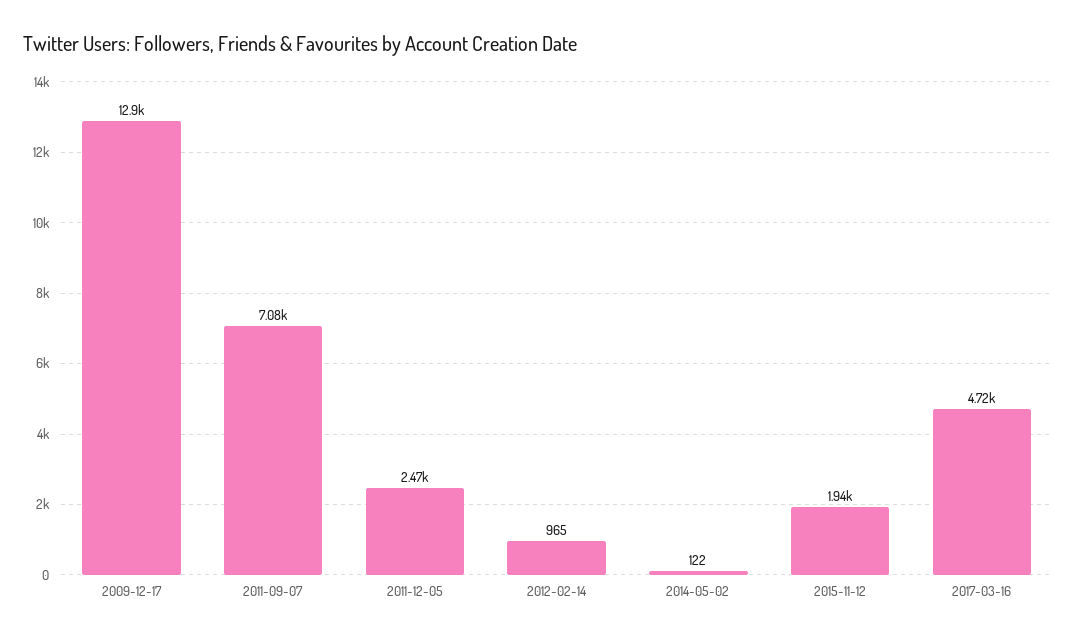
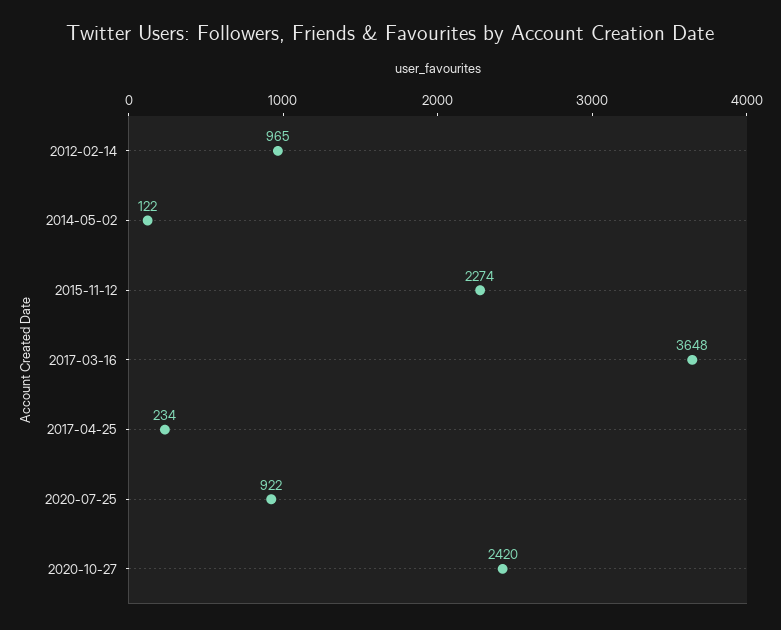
2009-12-17: 12900 -> none
2011-09-07: 7080 -> none
2011-12-05: 2470 -> none
2015-11-12: 1940 -> 2274
2017-03-16: 4720 -> 3648
2017-04-25: none -> 234
2020-07-25: none -> 922
2020-10-27: none -> 2420

